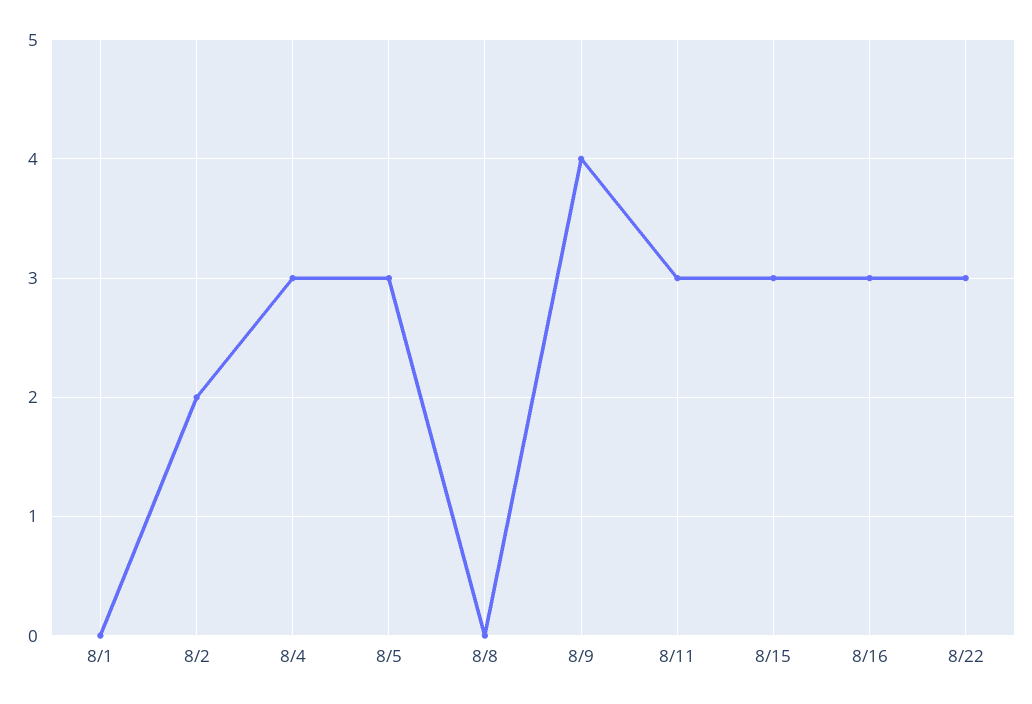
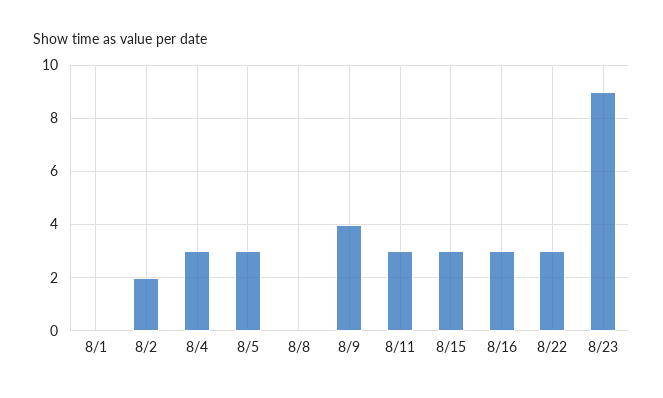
8/23: none -> 9

